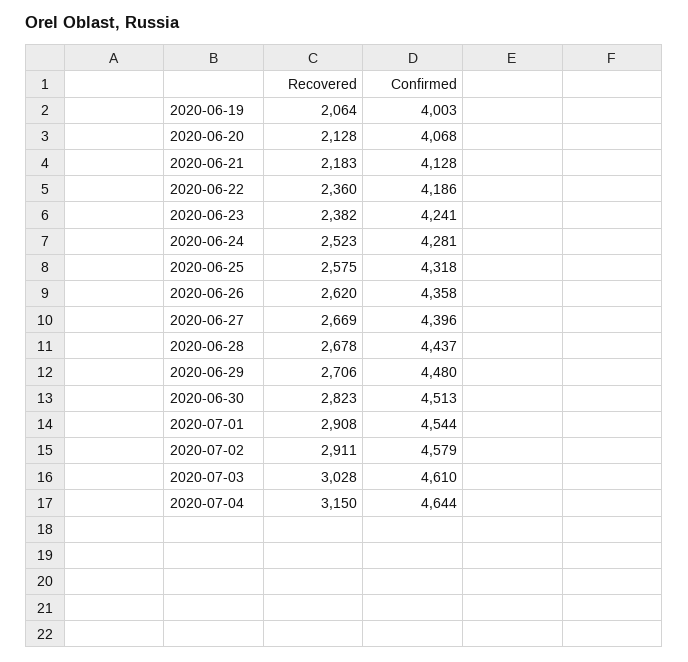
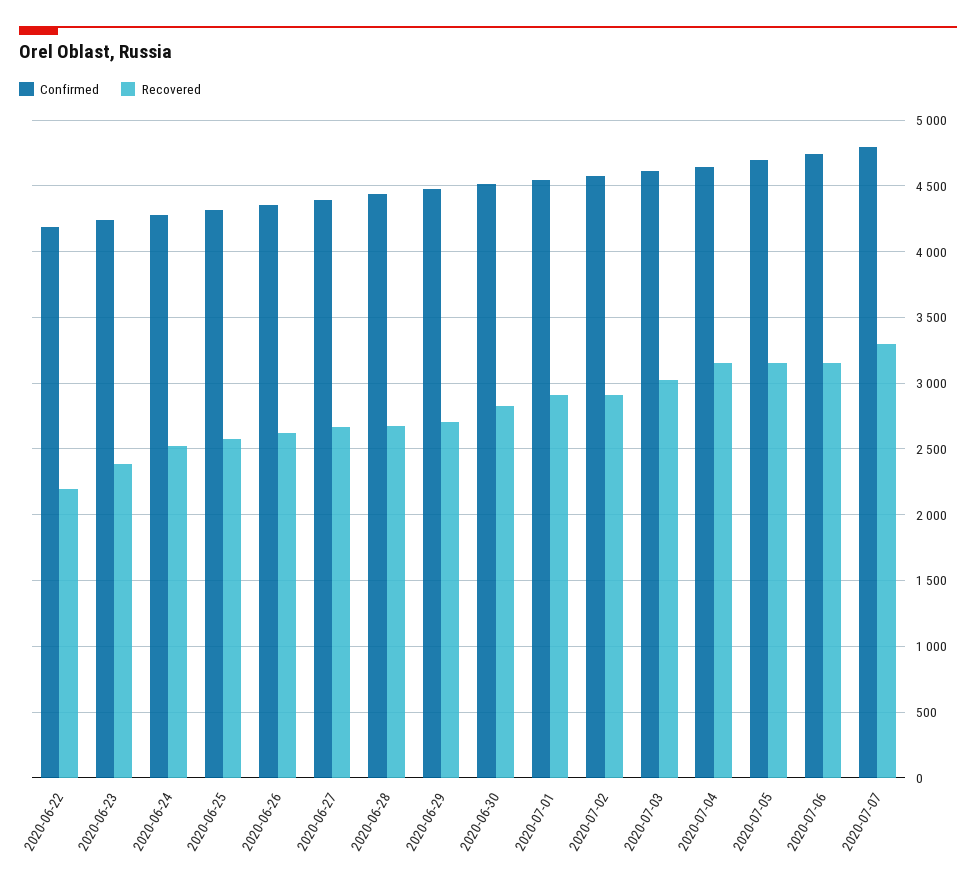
Recovered, 2020-06-19: 2064 -> none
Confirmed, 2020-06-19: 4003 -> none
Recovered, 2020-06-20: 2128 -> none
Confirmed, 2020-06-20: 4068 -> none
Recovered, 2020-06-21: 2183 -> none
Confirmed, 2020-06-21: 4128 -> none
Recovered, 2020-06-22: 2360 -> 2200
Confirmed, 2020-07-05: none -> 4700
Recovered, 2020-07-05: none -> 3150
Confirmed, 2020-07-06: none -> 4750
Recovered, 2020-07-06: none -> 3150
Confirmed, 2020-07-07: none -> 4800
Recovered, 2020-07-07: none -> 3300

